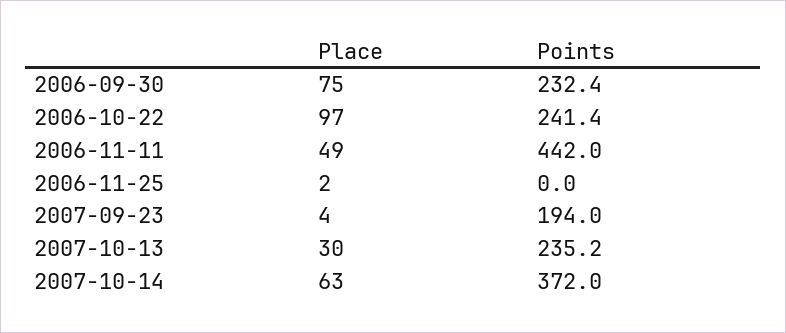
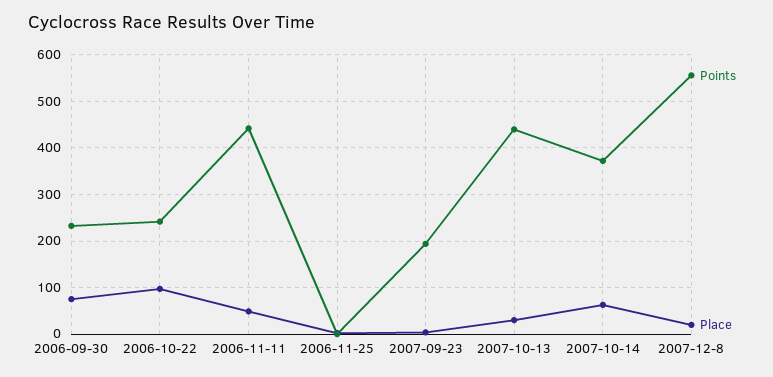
Points, 2007-10-13: 235.2 -> 440
Points, 2007-12-8: none -> 560
Place, 2007-12-8: none -> 20

